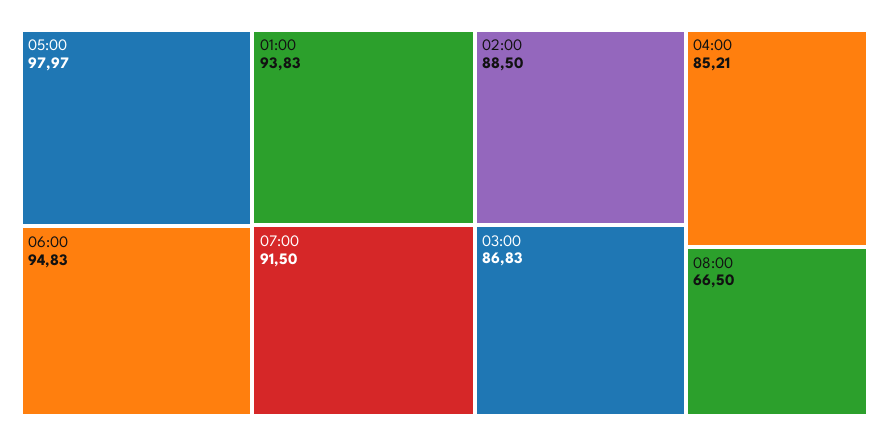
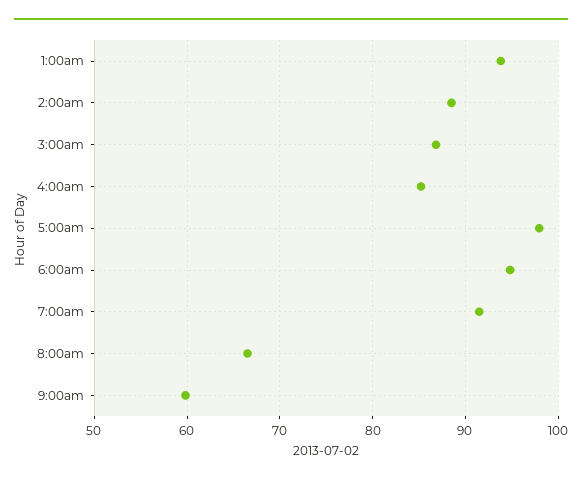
9:00am: none -> 60

